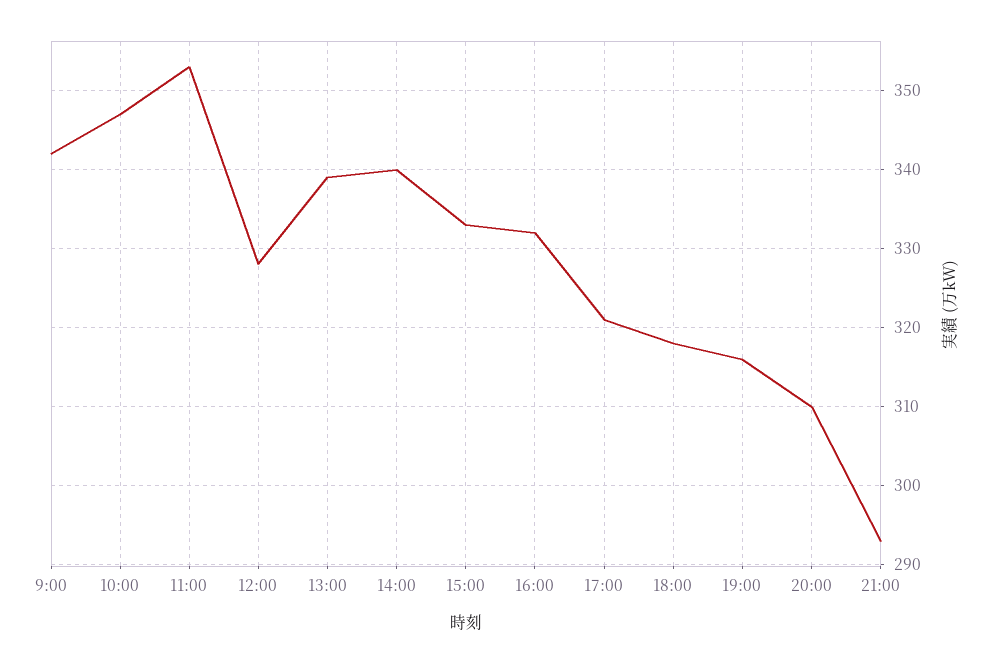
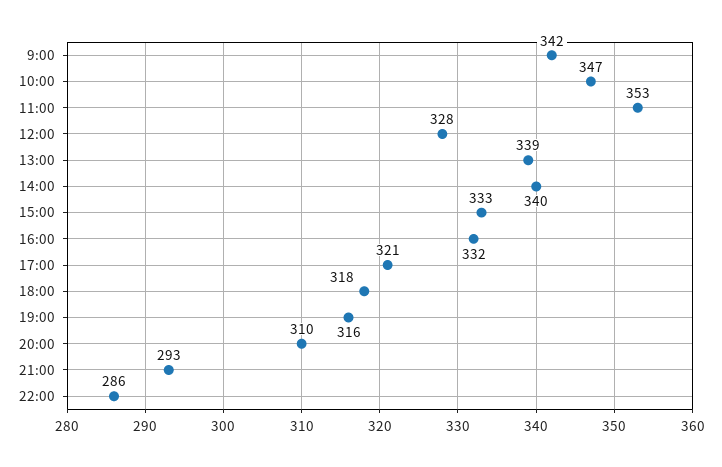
22:00: none -> 286

